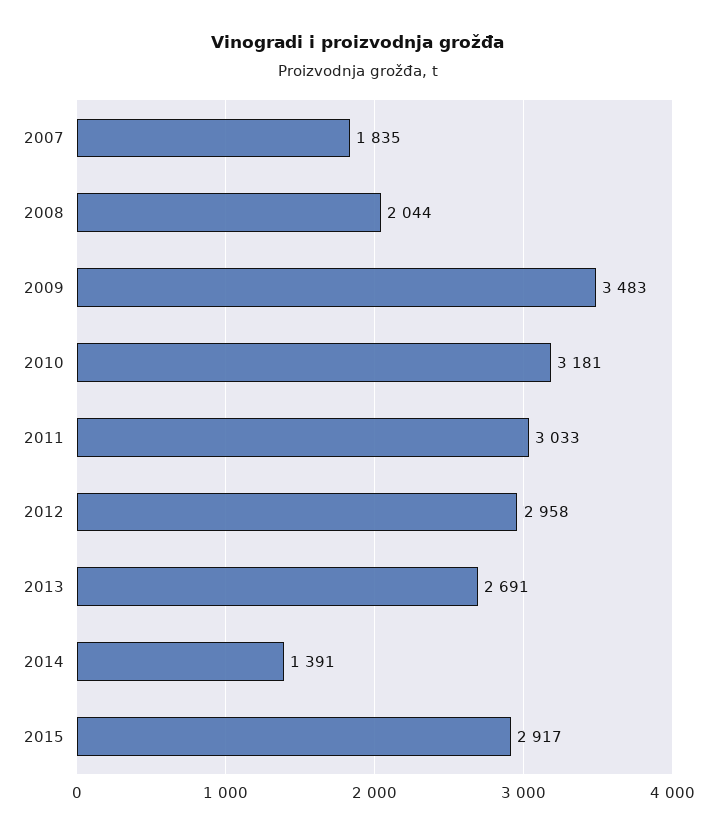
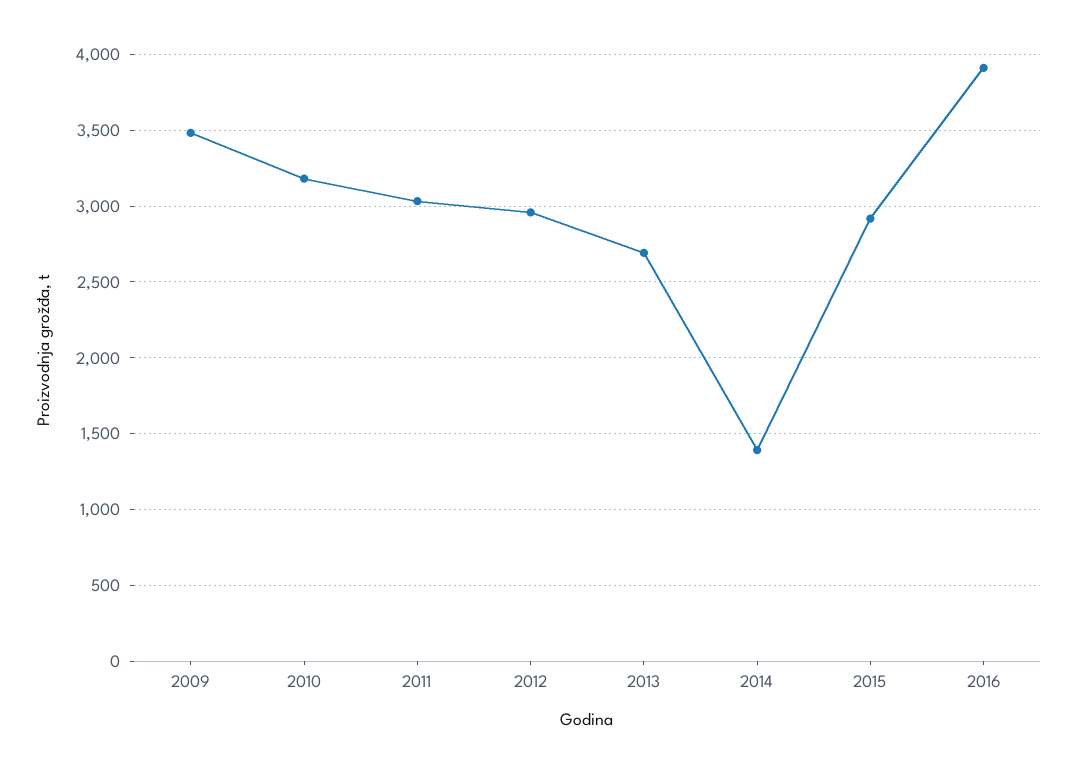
2007: 1835 -> none
2008: 2044 -> none
2016: none -> 3900

